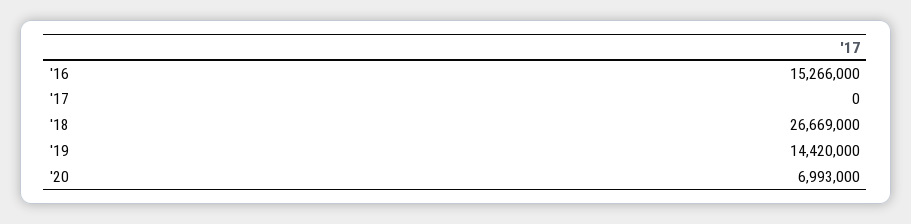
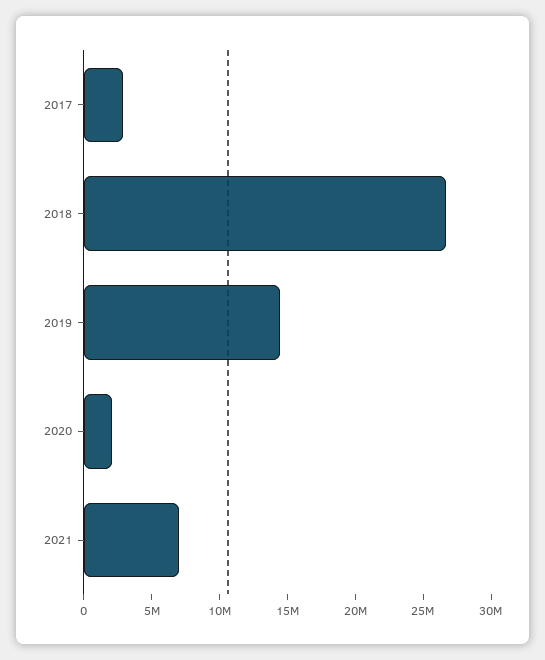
'16: 15266000 -> none
'17: 0 -> 3000000
'20: 6993000 -> 2000000
2021: none -> 7000000

